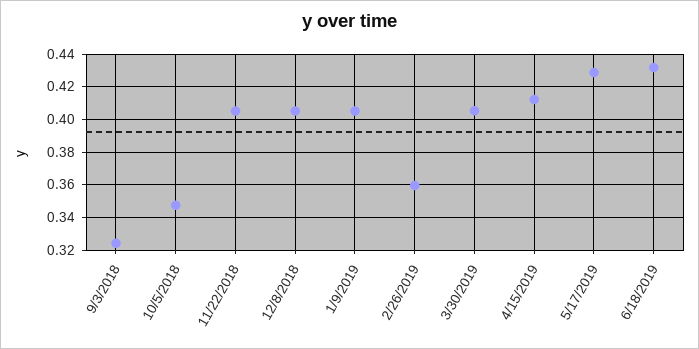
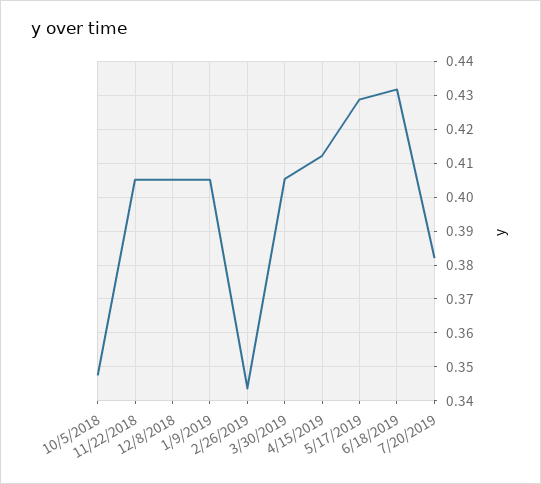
9/3/2018: 0.325 -> none
2/26/2019: 0.36 -> 0.344
7/20/2019: none -> 0.382

